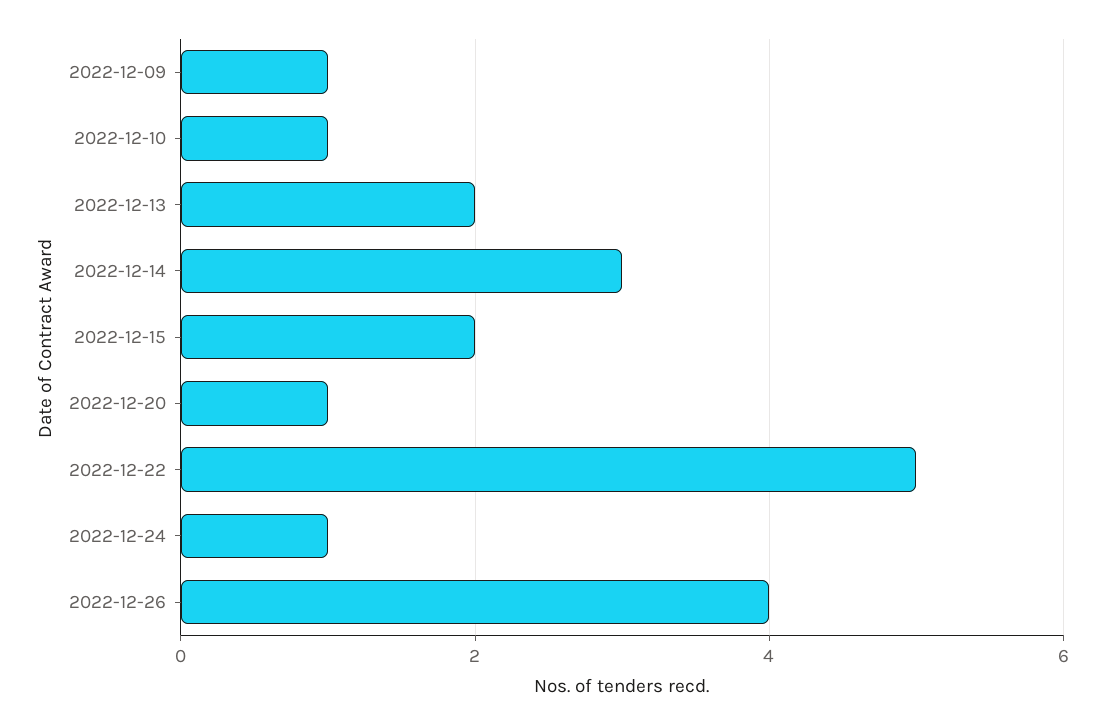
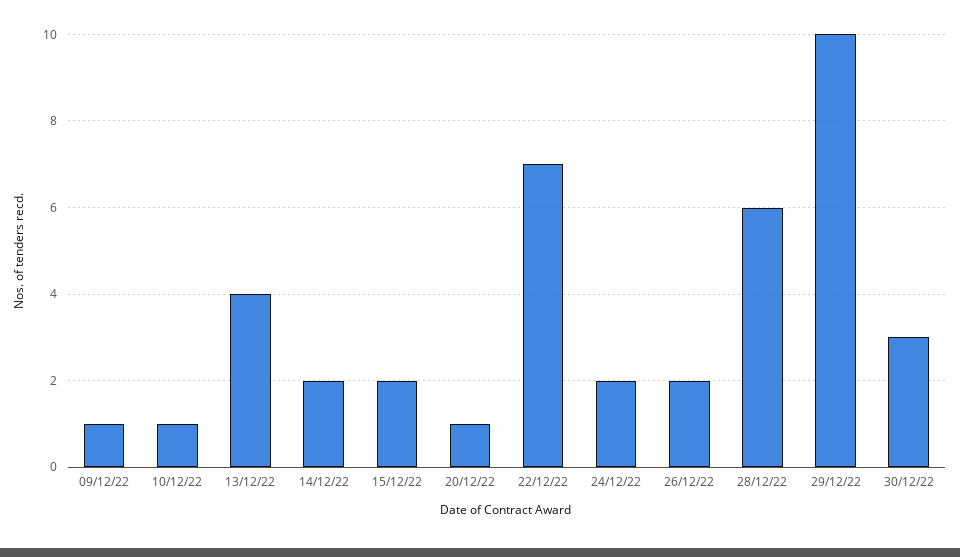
2022-12-13: 2 -> 4
2022-12-14: 3 -> 2
2022-12-22: 5 -> 7
2022-12-24: 1 -> 2
2022-12-26: 4 -> 2
28/12/22: none -> 6
29/12/22: none -> 10
30/12/22: none -> 3

